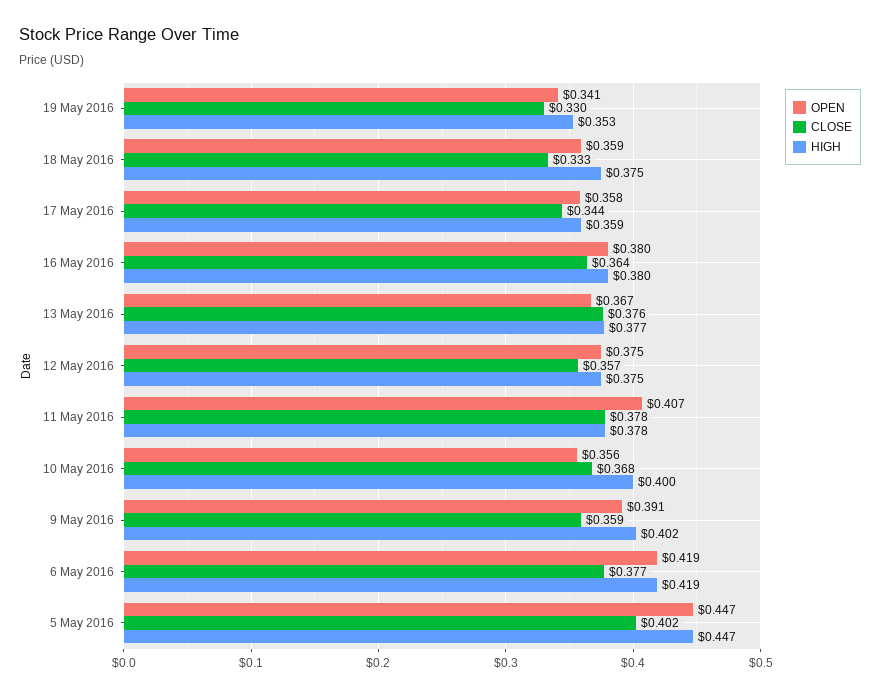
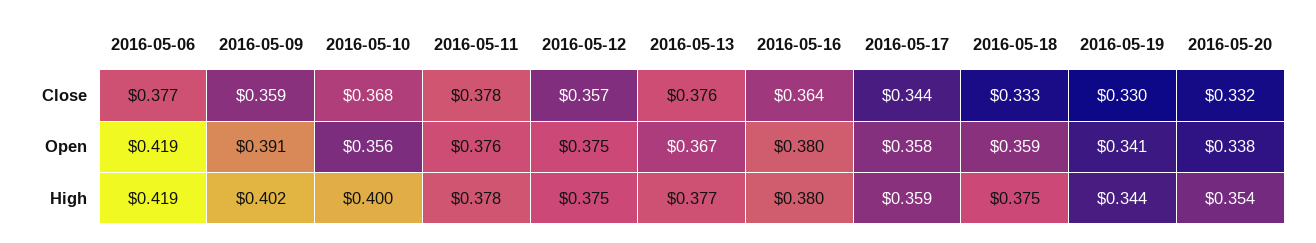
HIGH, 19 May 2016: 0.353 -> 0.344
OPEN, 11 May 2016: 0.407 -> 0.376
OPEN, 5 May 2016: 0.447 -> none
CLOSE, 5 May 2016: 0.402 -> none
HIGH, 5 May 2016: 0.447 -> none
CLOSE, 2016-05-20: none -> 0.332
OPEN, 2016-05-20: none -> 0.338
HIGH, 2016-05-20: none -> 0.354

